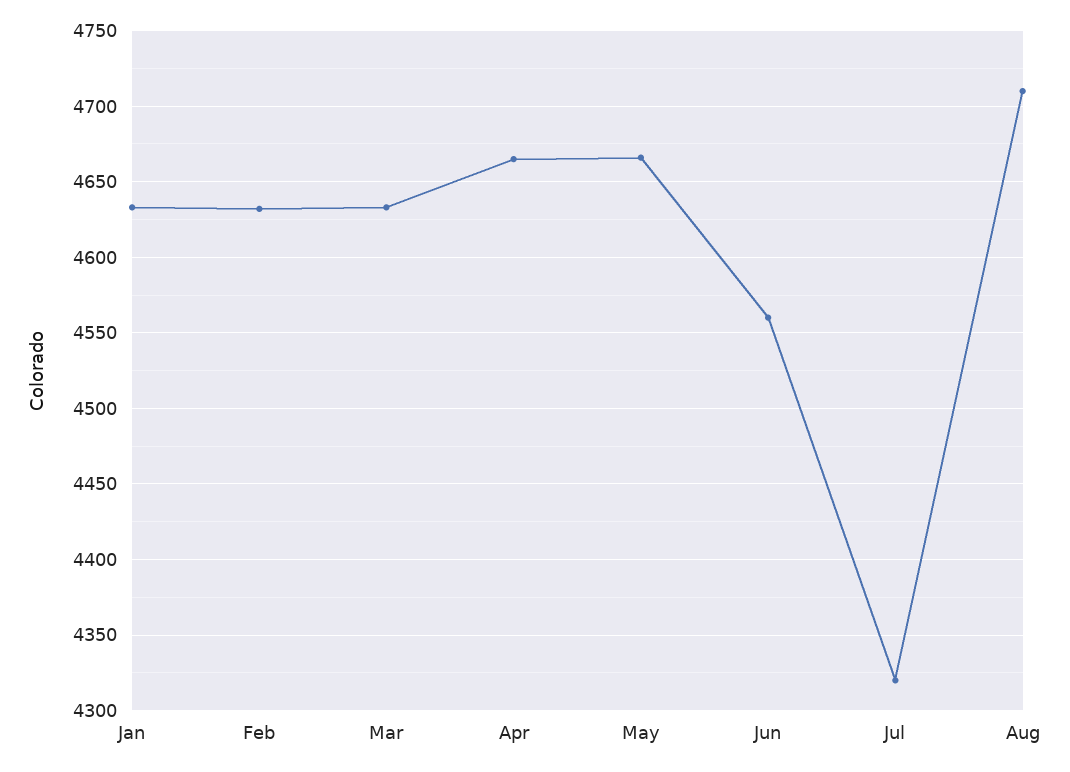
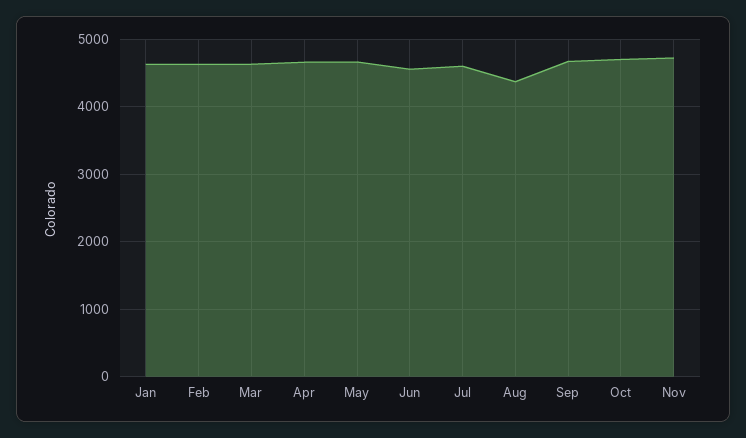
Jul: 4320 -> 4600
Aug: 4710 -> 4400
Sep: none -> 4700
Oct: none -> 4700
Nov: none -> 4700

